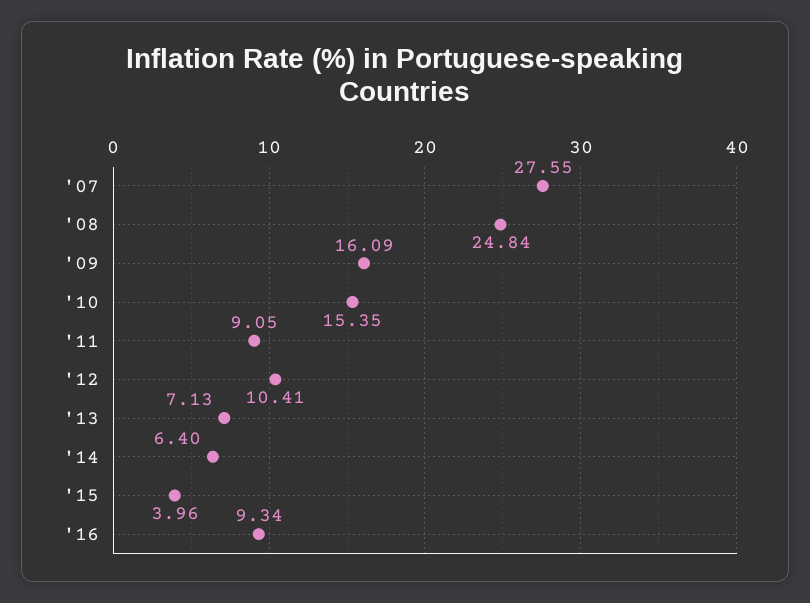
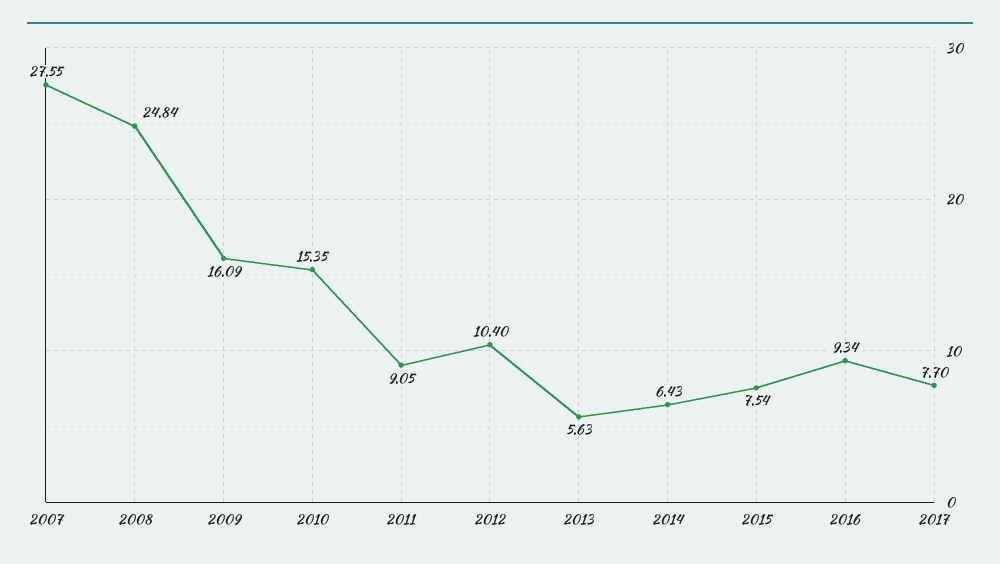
'12: 10.41 -> 10.4
'13: 7.13 -> 5.63
'14: 6.4 -> 6.43
'15: 3.96 -> 7.54
2017: none -> 7.7

